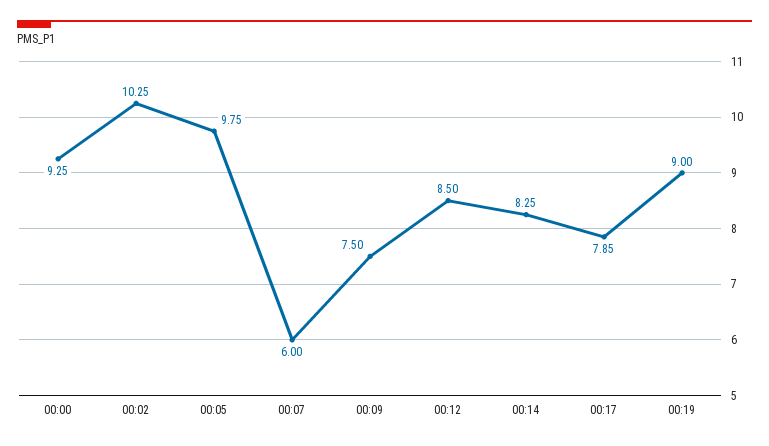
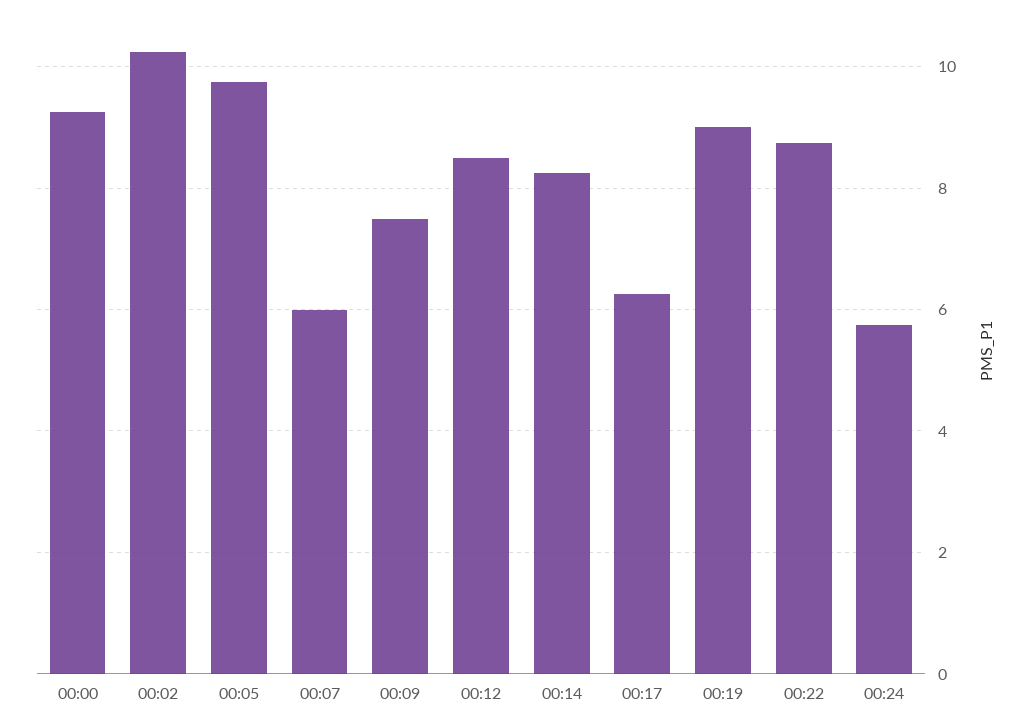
00:17: 7.85 -> 6.2
00:22: none -> 8.8
00:24: none -> 5.8

